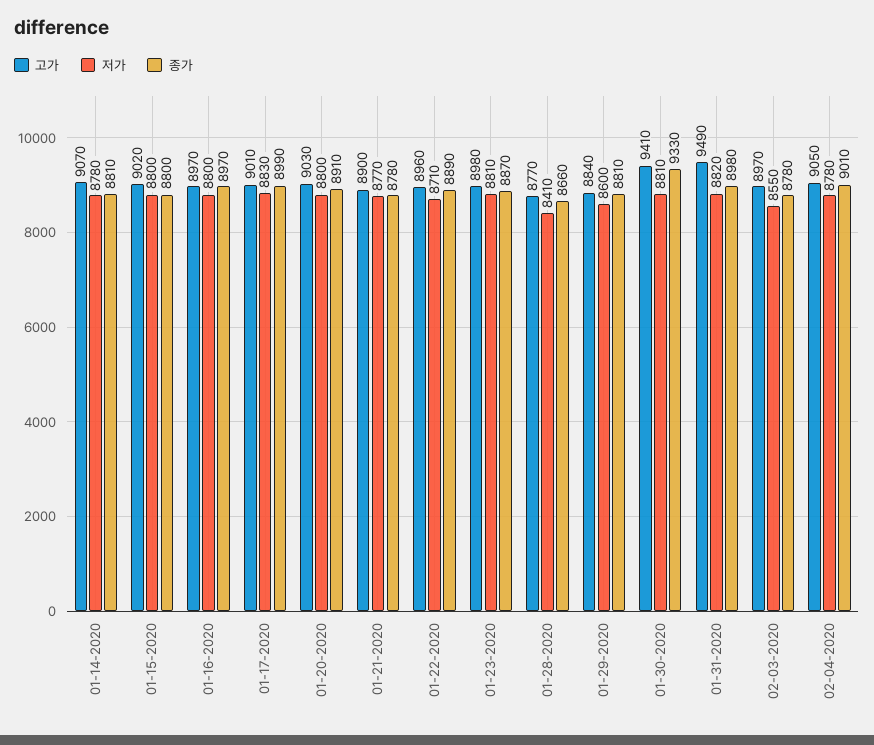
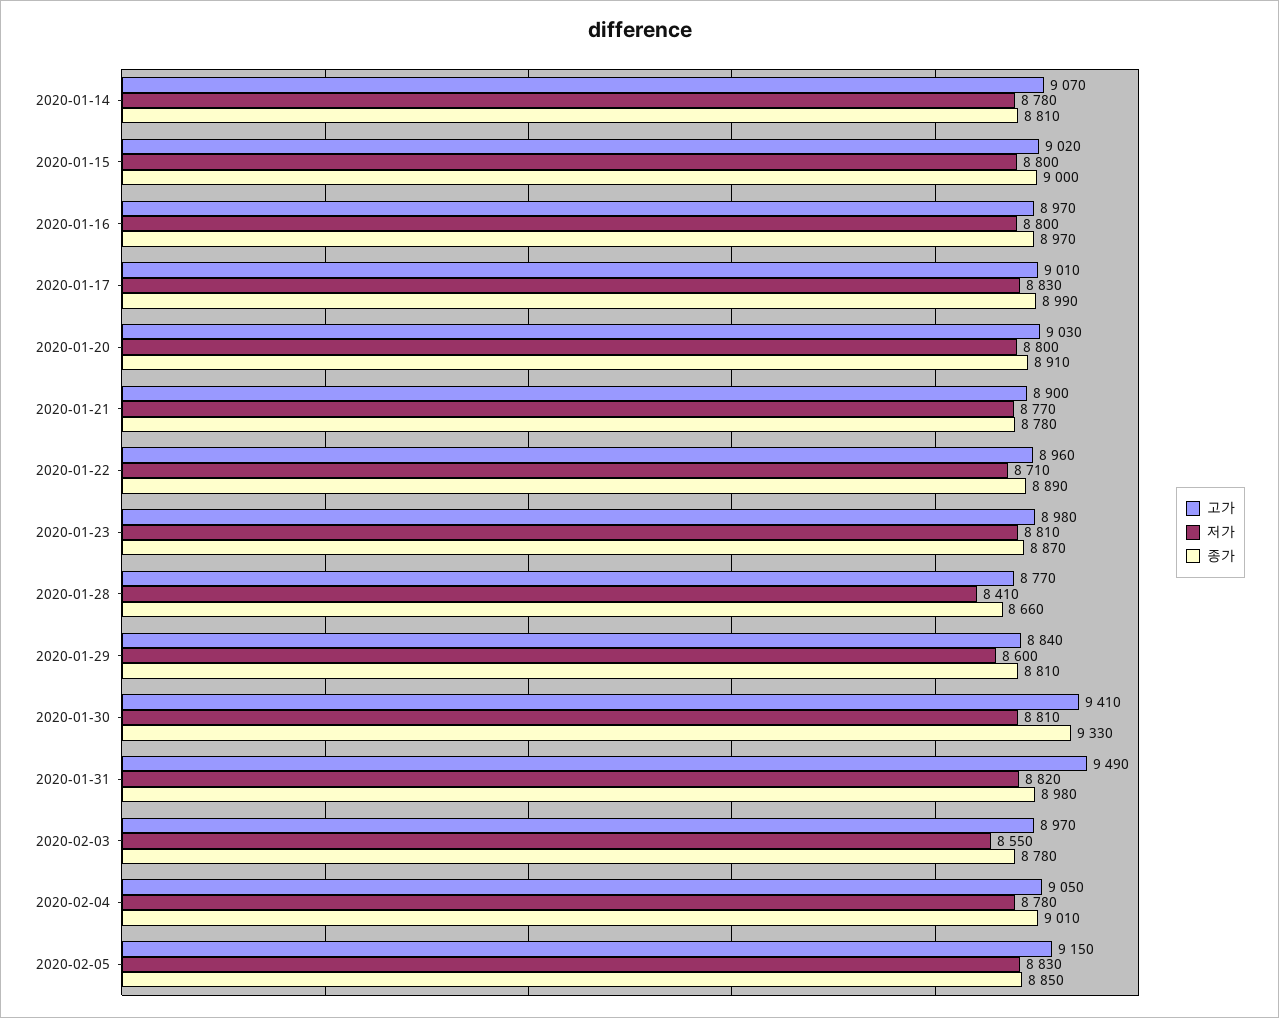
종가, 01-15-2020: 8800 -> 9000
고가, 2020-02-05: none -> 9150
저가, 2020-02-05: none -> 8830
종가, 2020-02-05: none -> 8850

